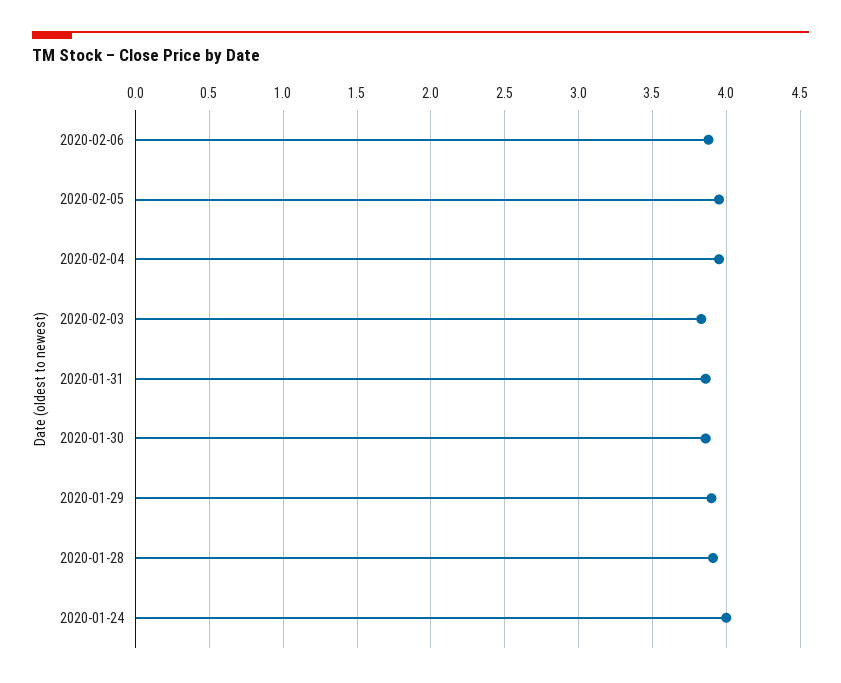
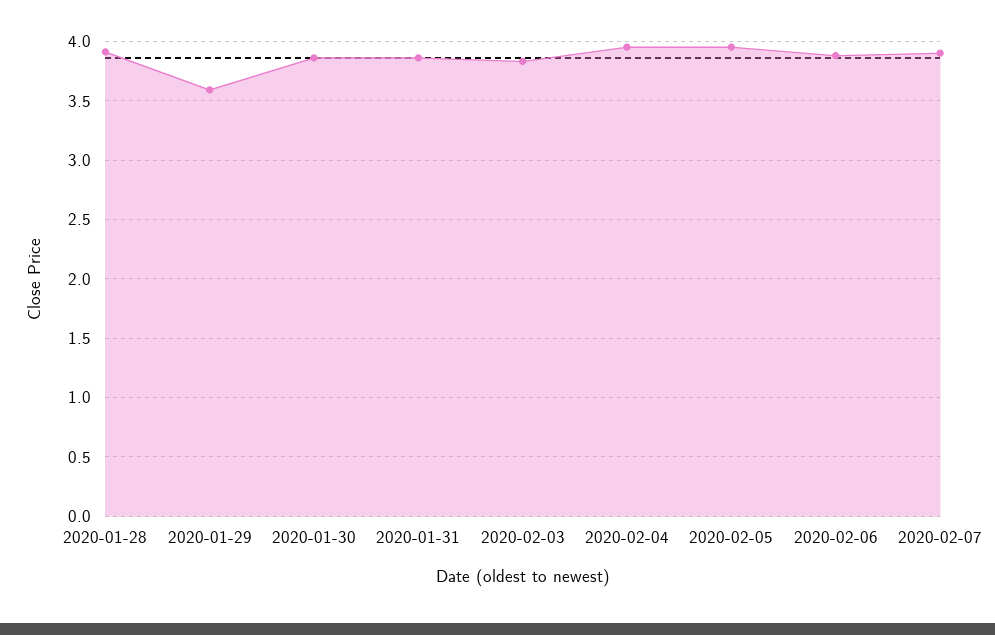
2020-01-29: 3.9 -> 3.6
2020-01-24: 4 -> none
2020-02-07: none -> 3.9

